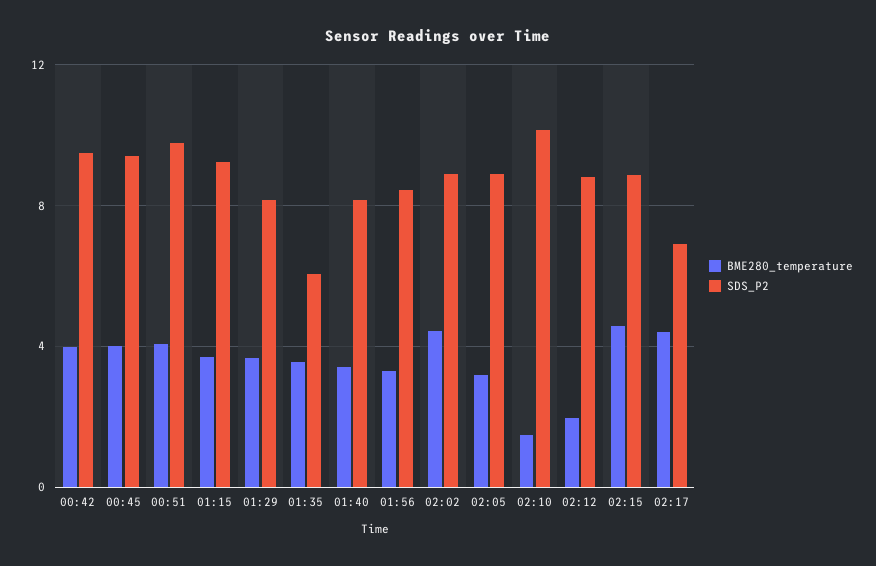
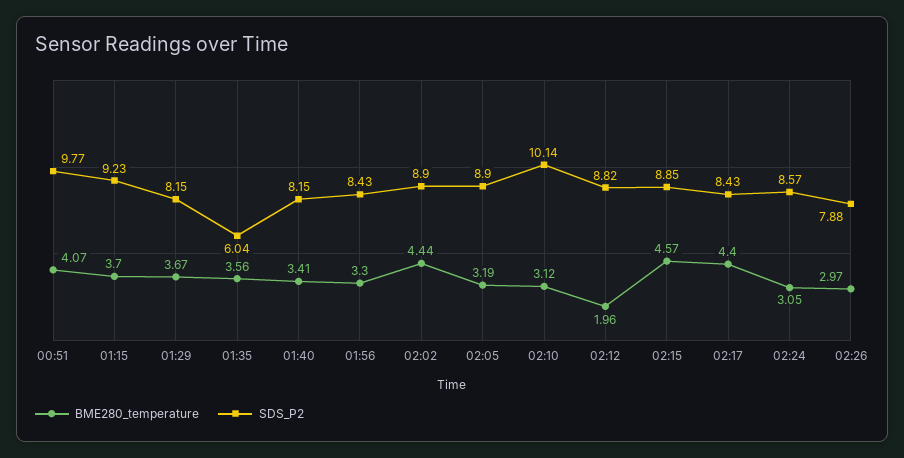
BME280_temperature, 00:42: 4 -> none
SDS_P2, 00:42: 9.5 -> none
BME280_temperature, 00:45: 4 -> none
SDS_P2, 00:45: 9.5 -> none
BME280_temperature, 02:10: 1.5 -> 3.12
SDS_P2, 02:17: 7 -> 8.43
BME280_temperature, 02:24: none -> 3.05
SDS_P2, 02:24: none -> 8.57
BME280_temperature, 02:26: none -> 2.97
SDS_P2, 02:26: none -> 7.88

